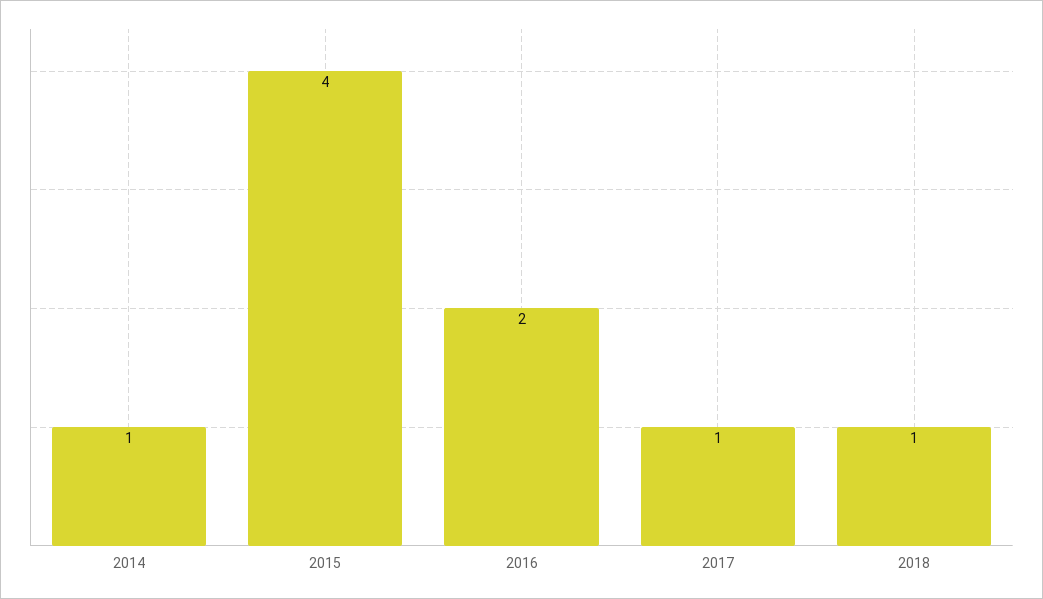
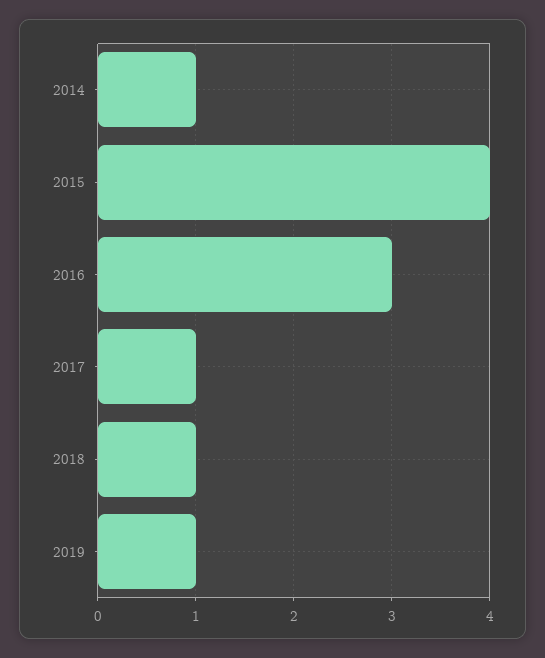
2016: 2 -> 3
2019: none -> 1

